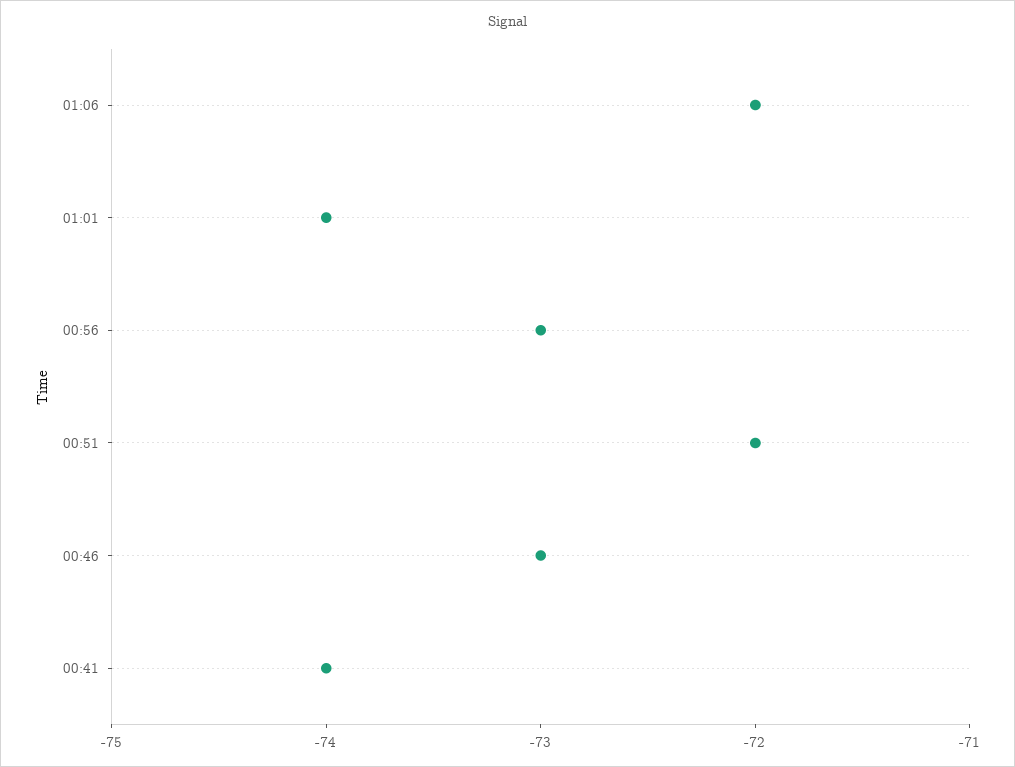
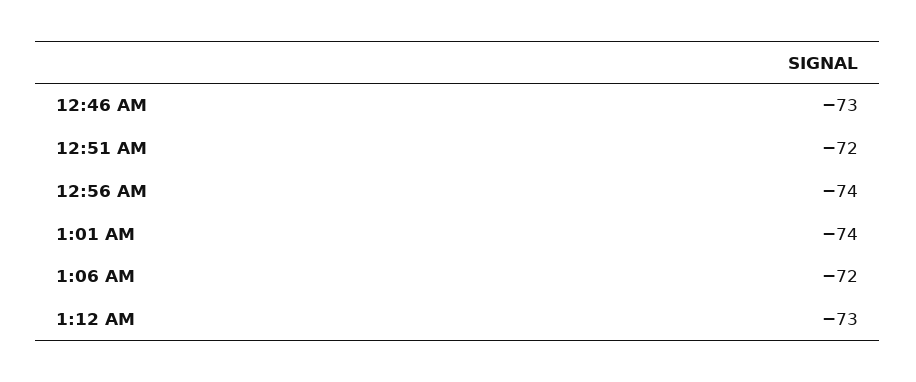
00:56: -73 -> -74
00:41: -74 -> none
1:12 AM: none -> -73

